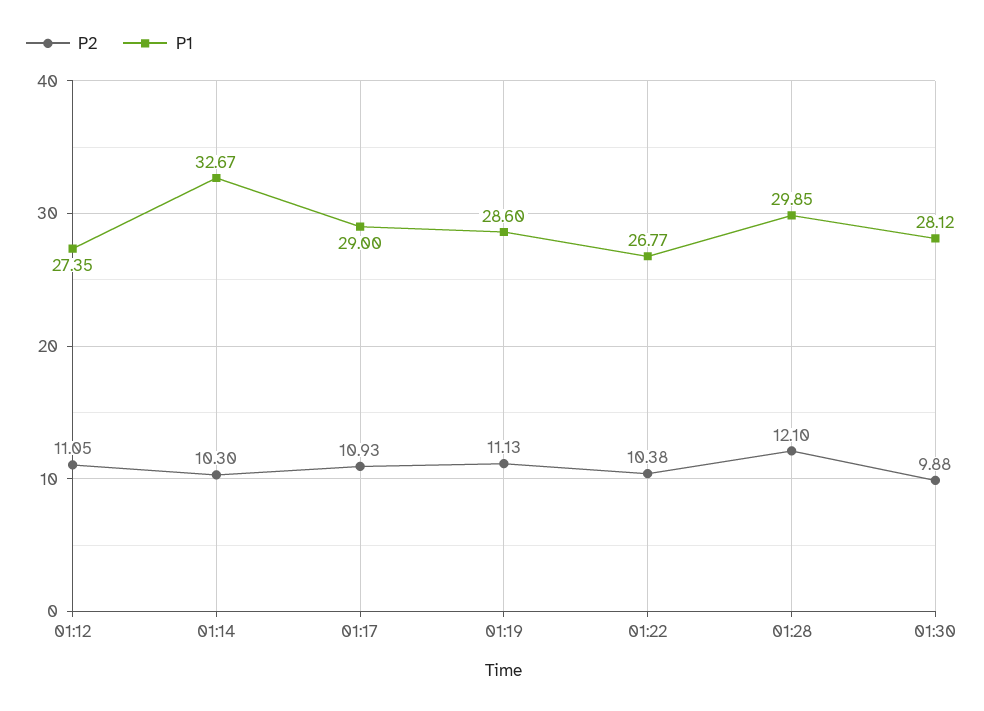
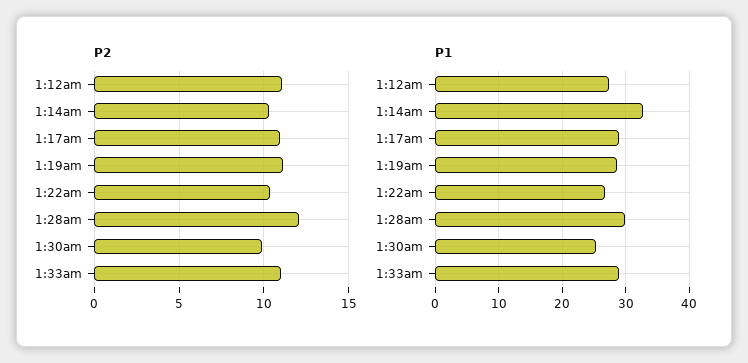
P1, 01:30: 28.12 -> 25
P2, 1:33am: none -> 11
P1, 1:33am: none -> 29

